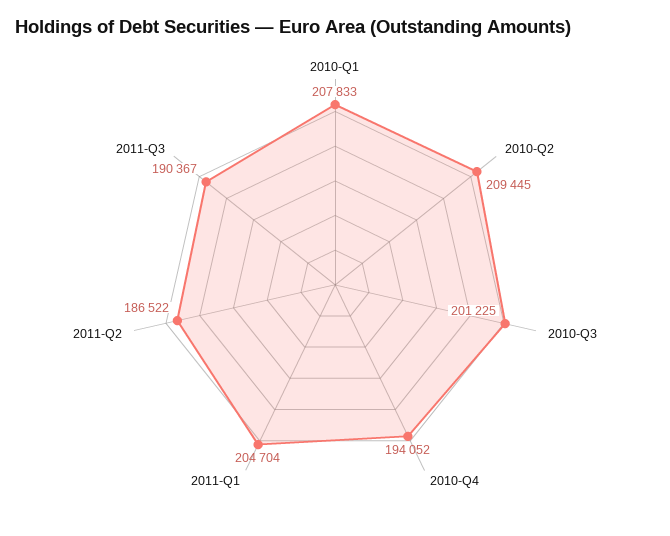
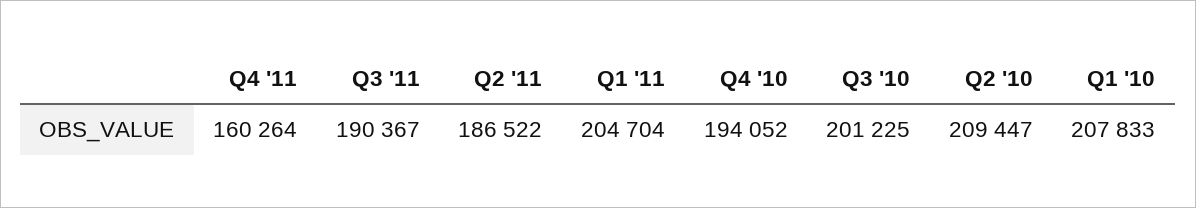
2010-Q2: 209445 -> 209447
Q4 '11: none -> 160264

